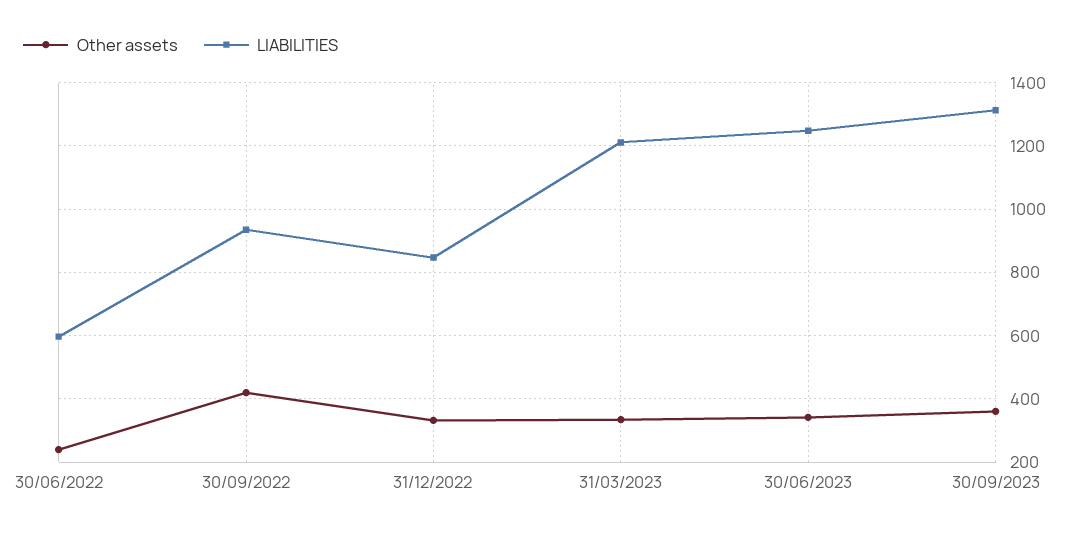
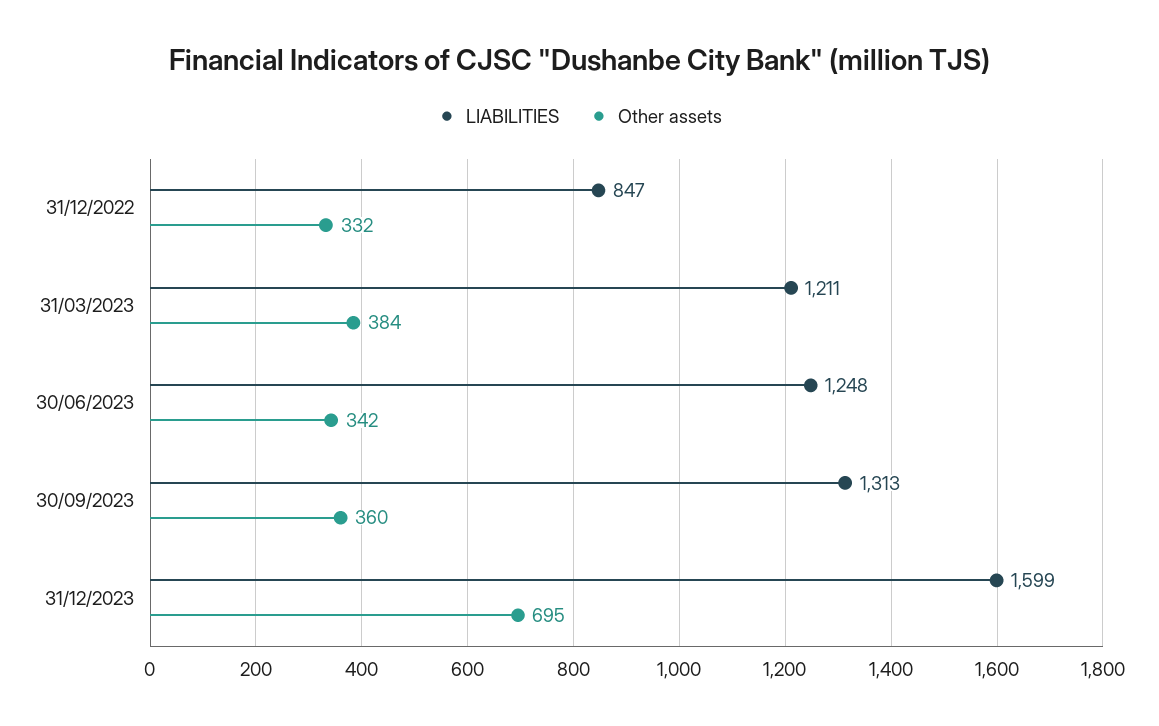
Other assets, 30/06/2022: 240 -> none
LIABILITIES, 30/06/2022: 600 -> none
Other assets, 30/09/2022: 420 -> none
LIABILITIES, 30/09/2022: 940 -> none
Other assets, 31/03/2023: 340 -> 384
LIABILITIES, 31/12/2023: none -> 1599
Other assets, 31/12/2023: none -> 695

